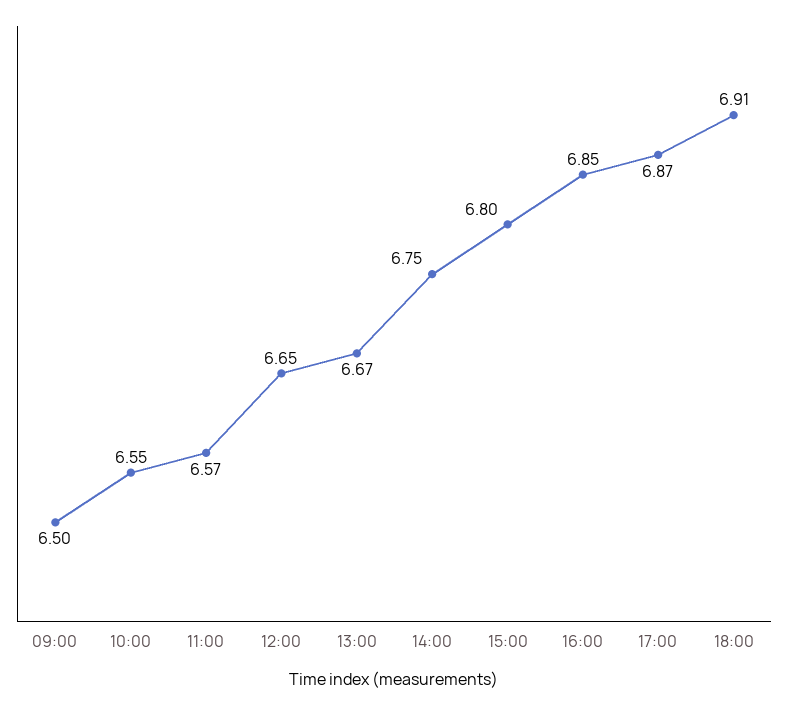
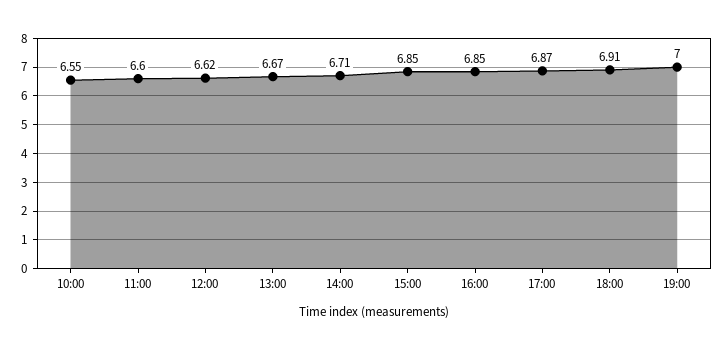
09:00: 6.5 -> none
11:00: 6.57 -> 6.6
12:00: 6.65 -> 6.62
14:00: 6.75 -> 6.71
15:00: 6.8 -> 6.85
19:00: none -> 7

